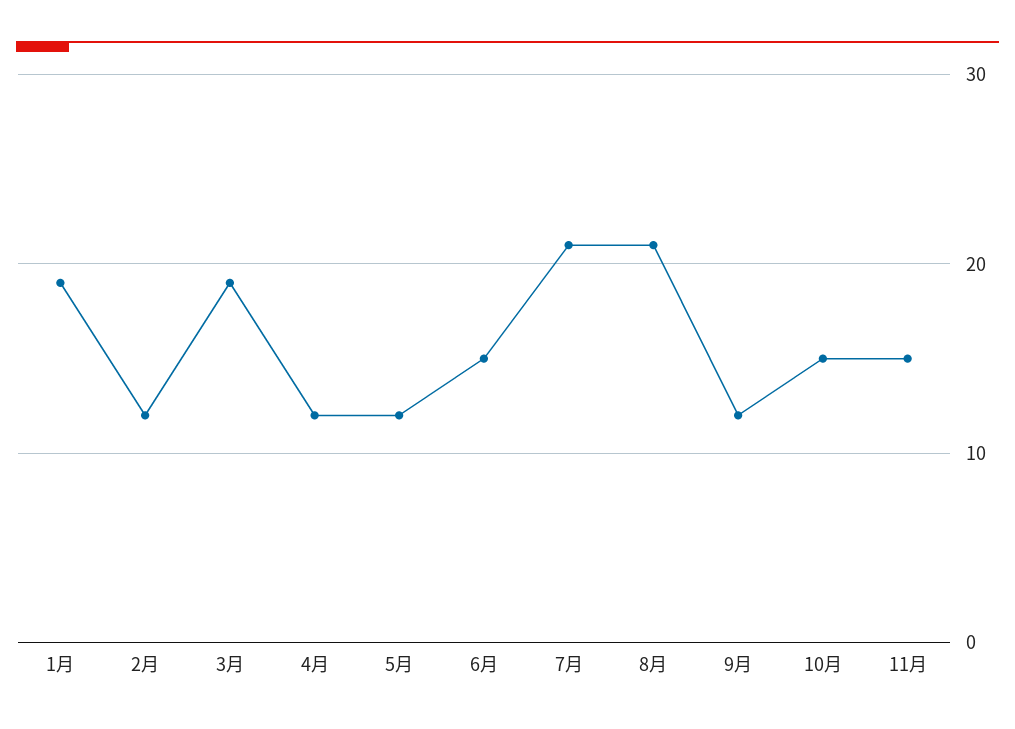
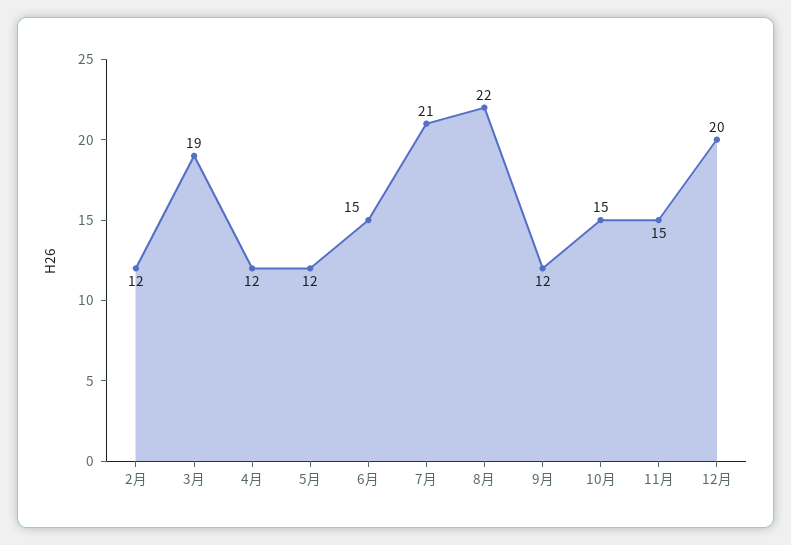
1月: 19 -> none
8月: 21 -> 22
12月: none -> 20

